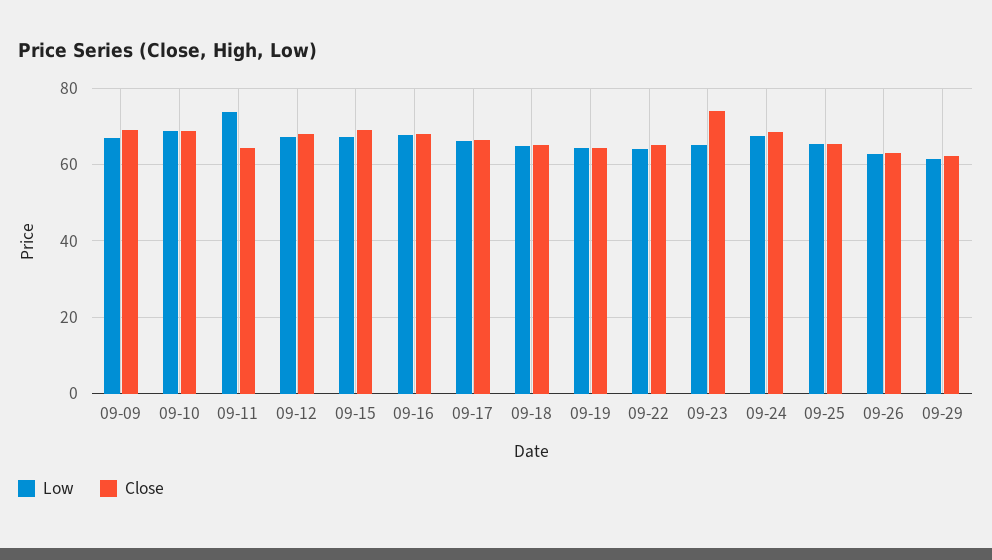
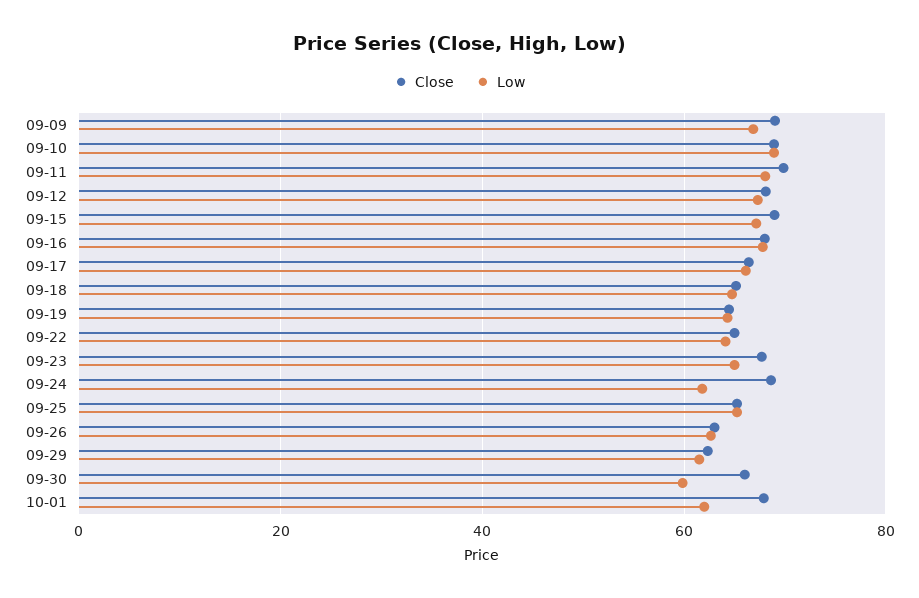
Low, 09-11: 74 -> 68
Close, 09-11: 64 -> 70
Close, 09-23: 74 -> 68
Low, 09-24: 68 -> 62
Close, 09-30: none -> 66
Low, 09-30: none -> 60
Close, 10-01: none -> 68
Low, 10-01: none -> 62

